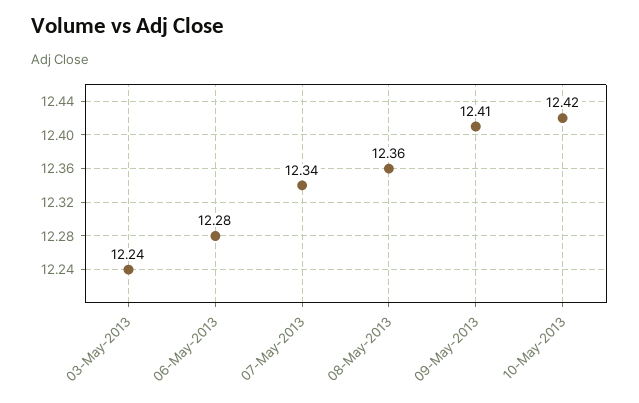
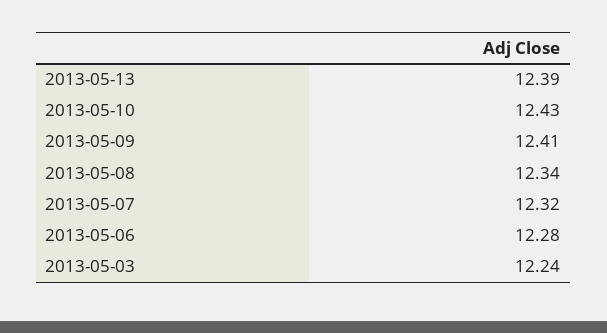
07-May-2013: 12.34 -> 12.32
08-May-2013: 12.36 -> 12.34
10-May-2013: 12.42 -> 12.43
2013-05-13: none -> 12.39

